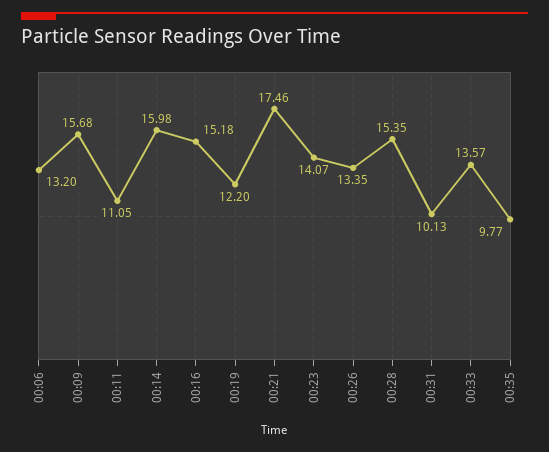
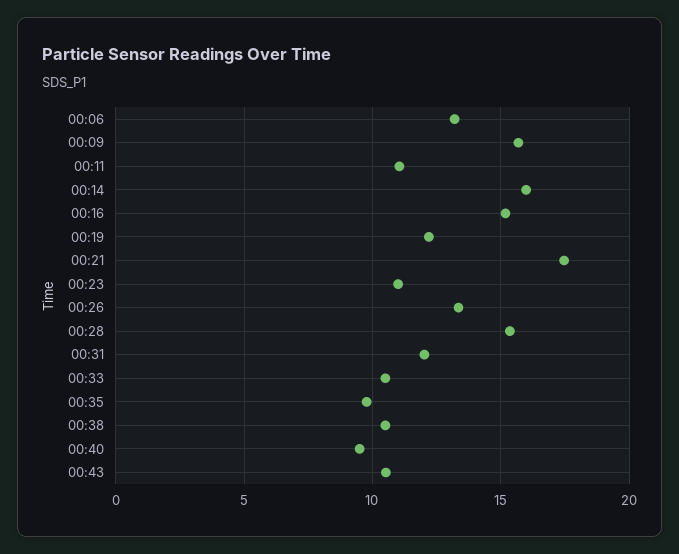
00:23: 14.07 -> 11
00:31: 10.13 -> 12
00:33: 13.57 -> 10.5
00:38: none -> 10.5
00:40: none -> 9.5
00:43: none -> 10.5

